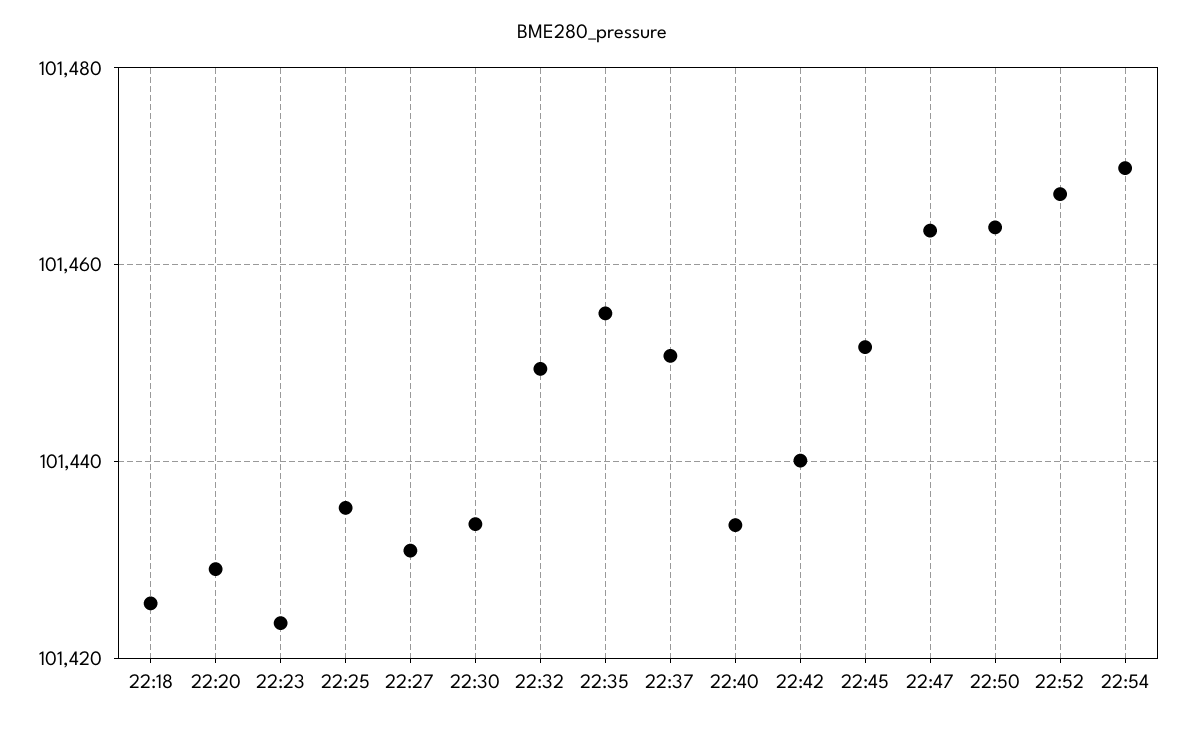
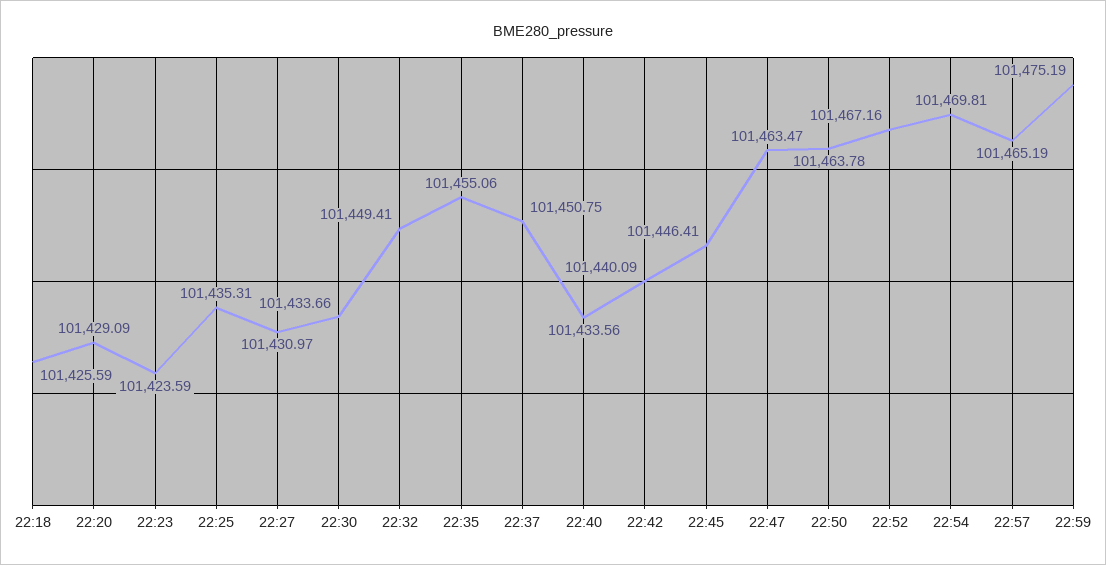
22:45: 101452 -> 101446.41
22:57: none -> 101465.19
22:59: none -> 101475.19

